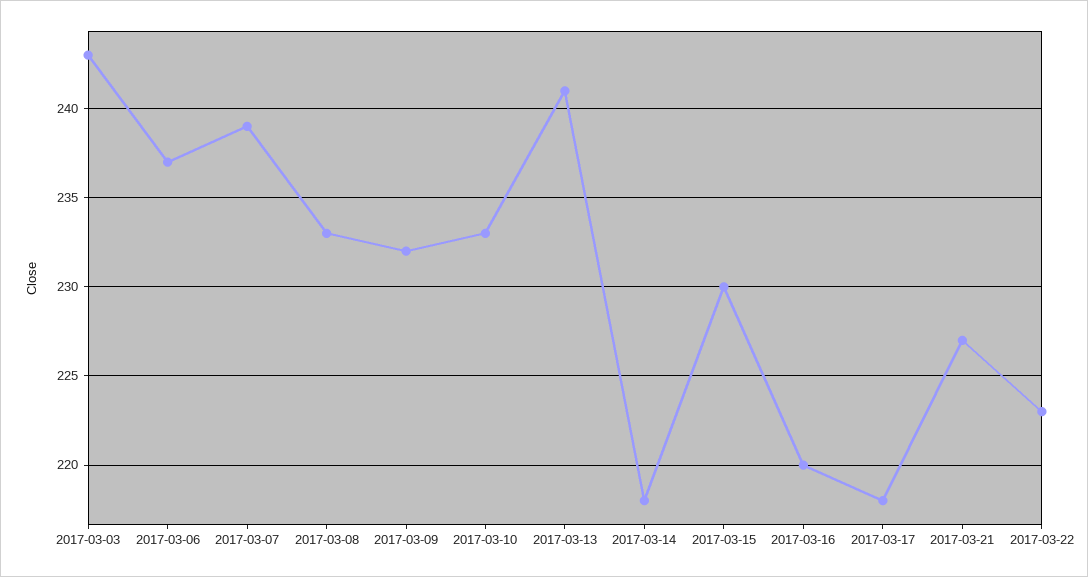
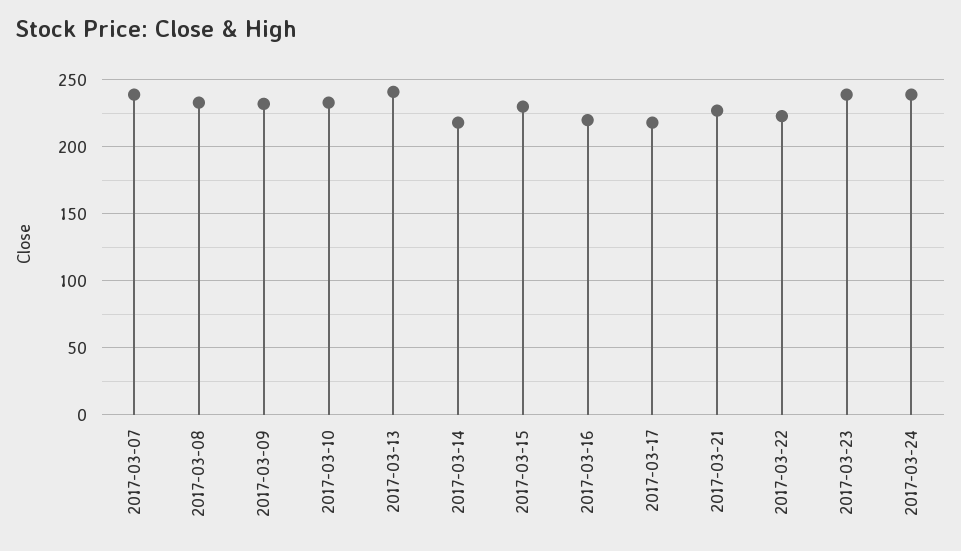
2017-03-03: 243 -> none
2017-03-06: 237 -> none
2017-03-23: none -> 240
2017-03-24: none -> 240

